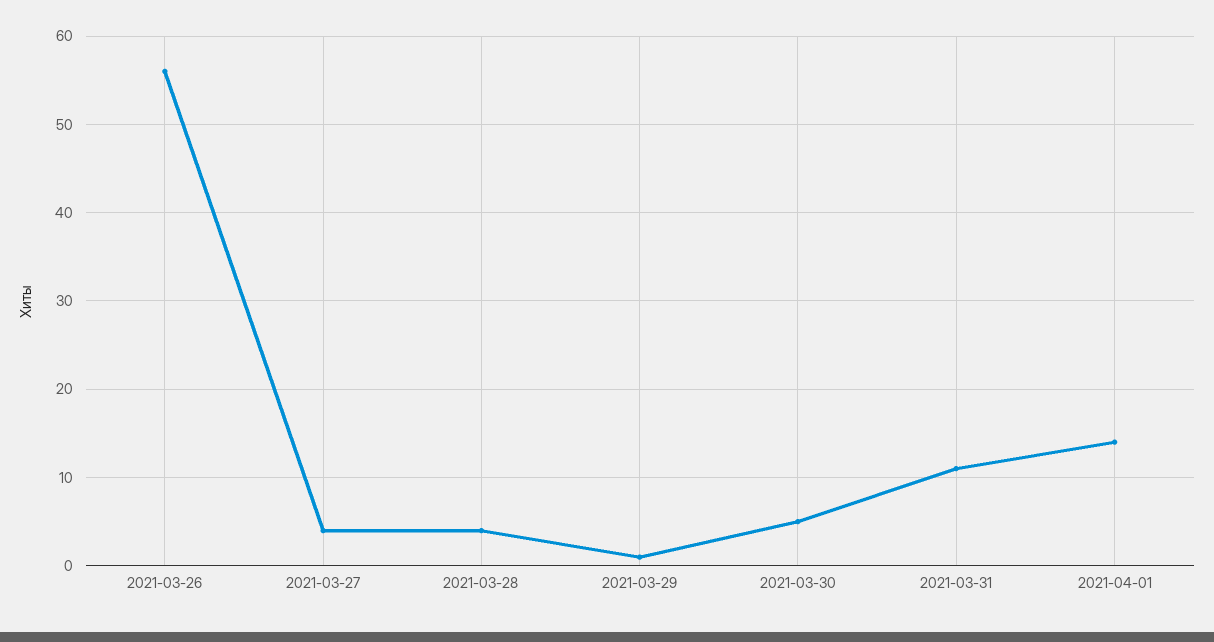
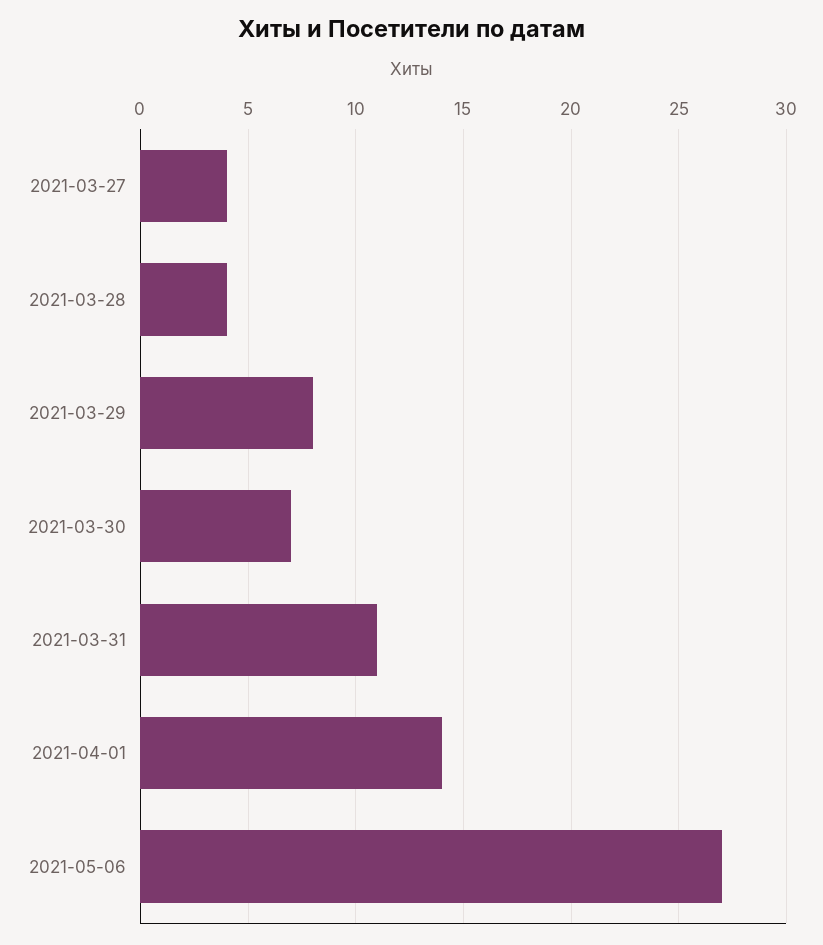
2021-03-26: 56 -> none
2021-03-29: 1 -> 8
2021-03-30: 5 -> 7
2021-05-06: none -> 27

